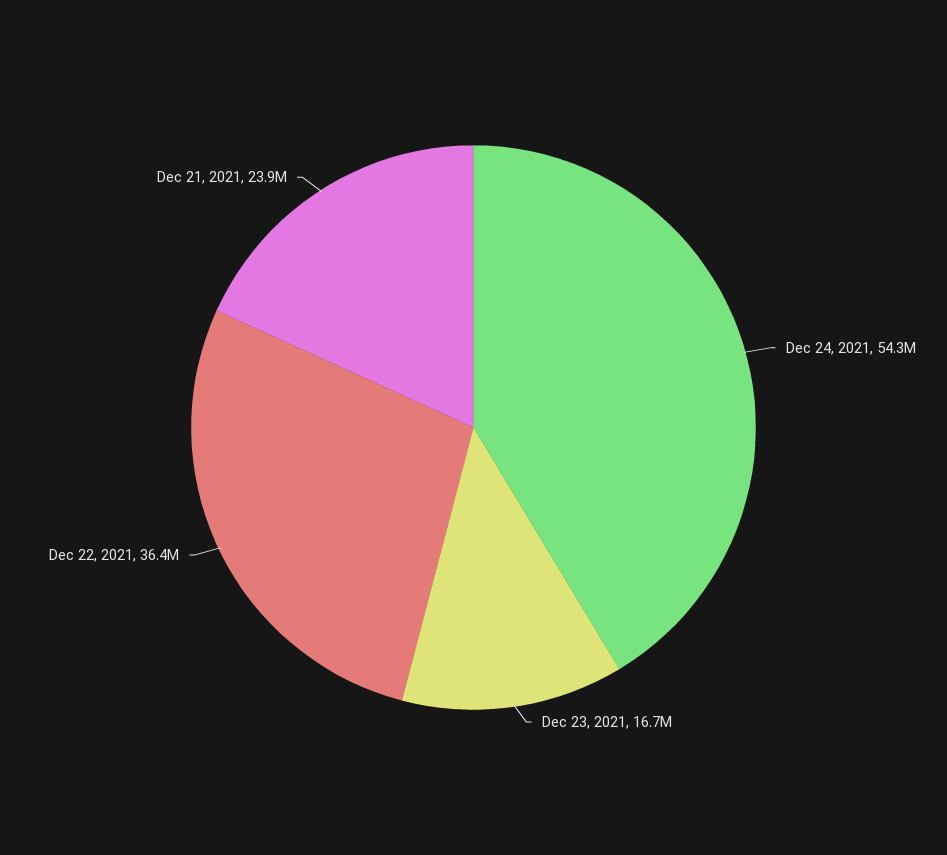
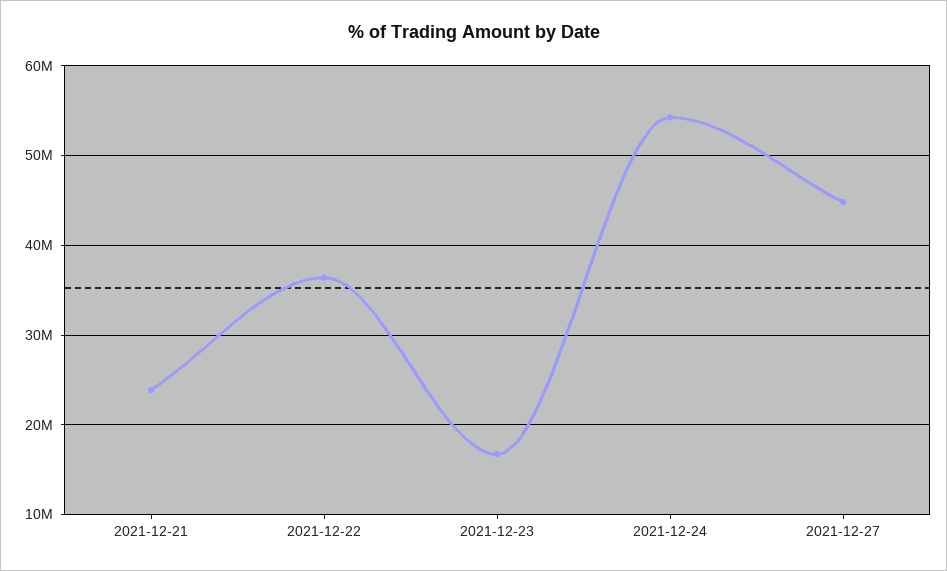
2021-12-27: none -> 45000000

